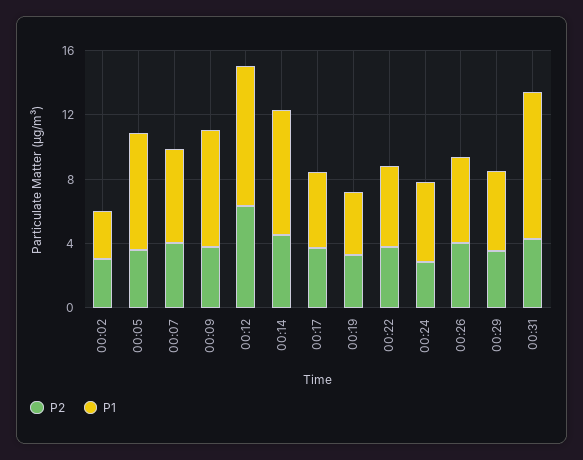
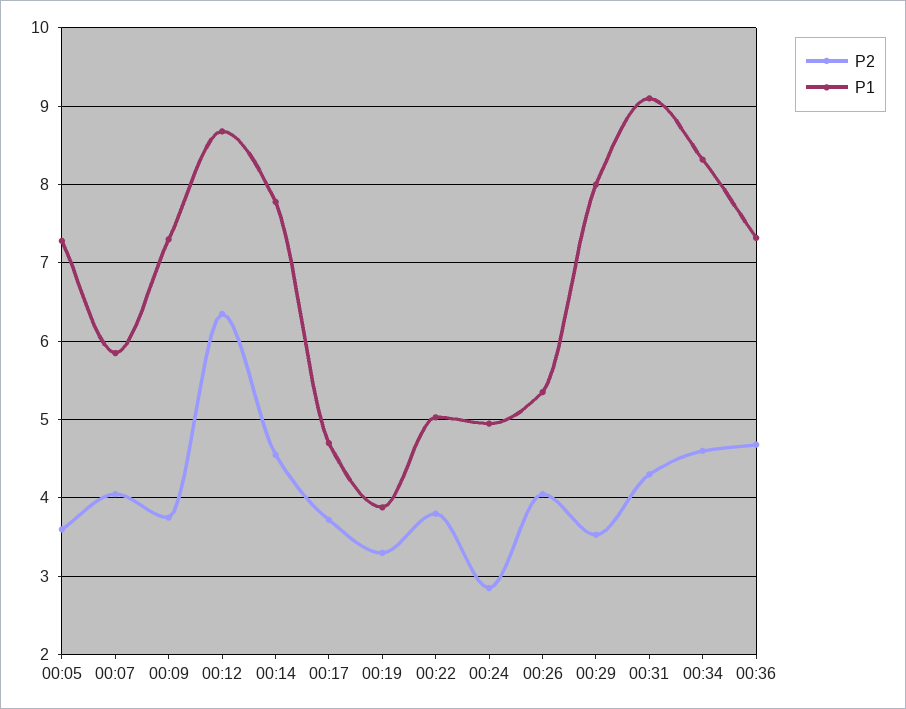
P2, 00:02: 3 -> none
P1, 00:02: 3 -> none
P1, 00:29: 5 -> 8
P2, 00:34: none -> 4.6
P1, 00:34: none -> 8.3
P2, 00:36: none -> 4.7
P1, 00:36: none -> 7.3

